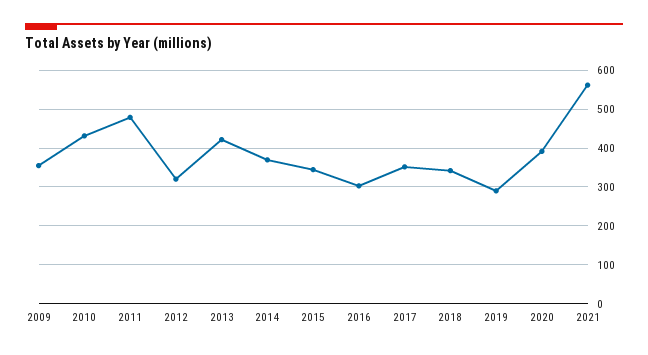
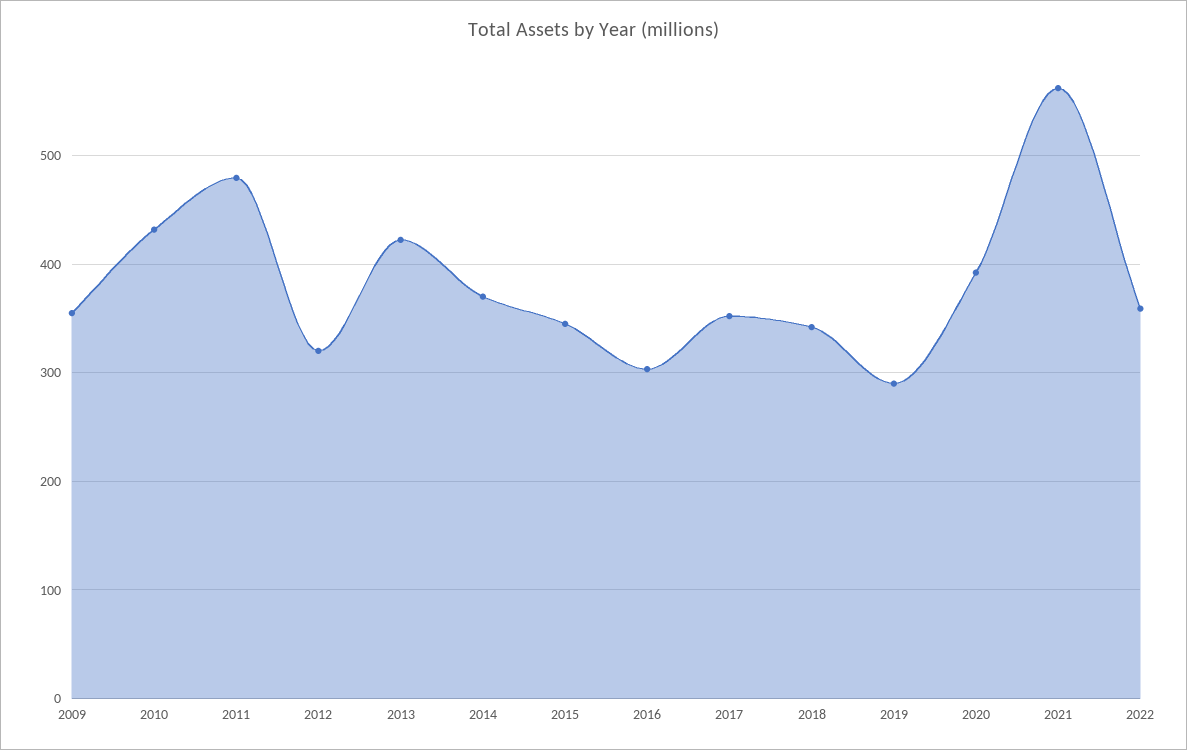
2022: none -> 360

